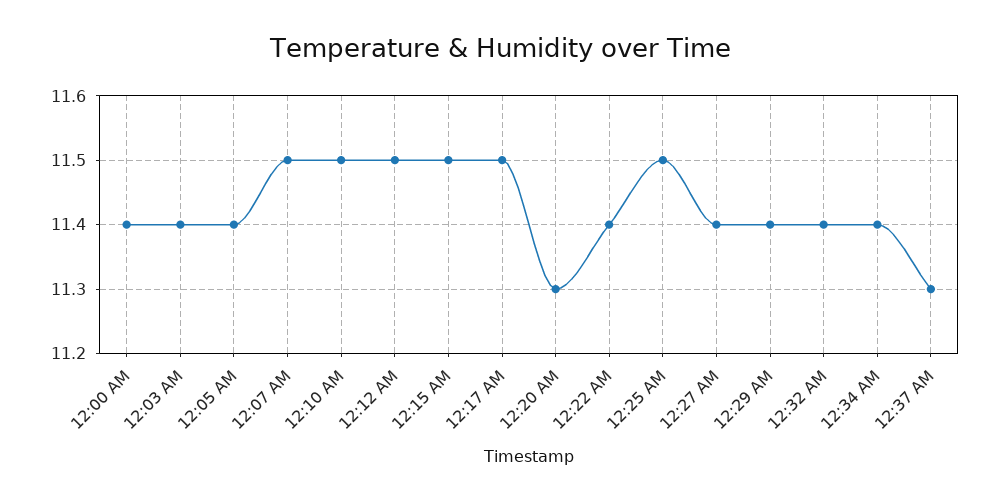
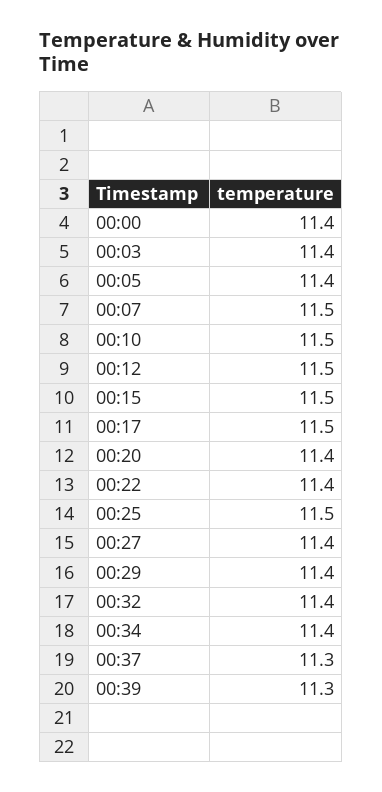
12:20 AM: 11.3 -> 11.4
00:39: none -> 11.3

